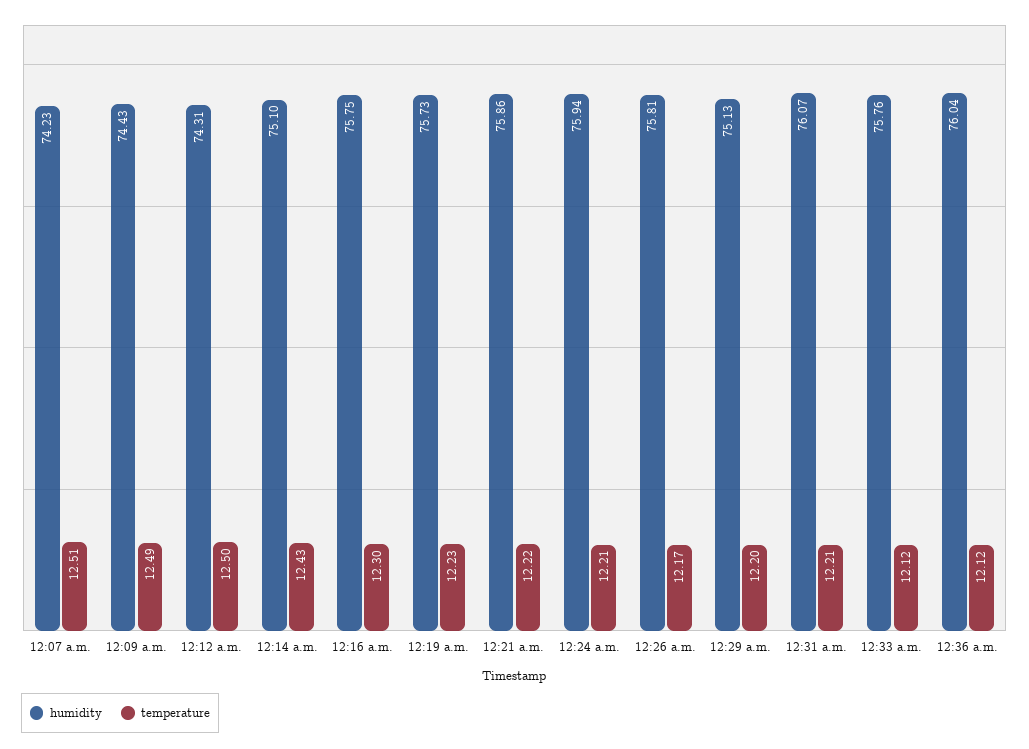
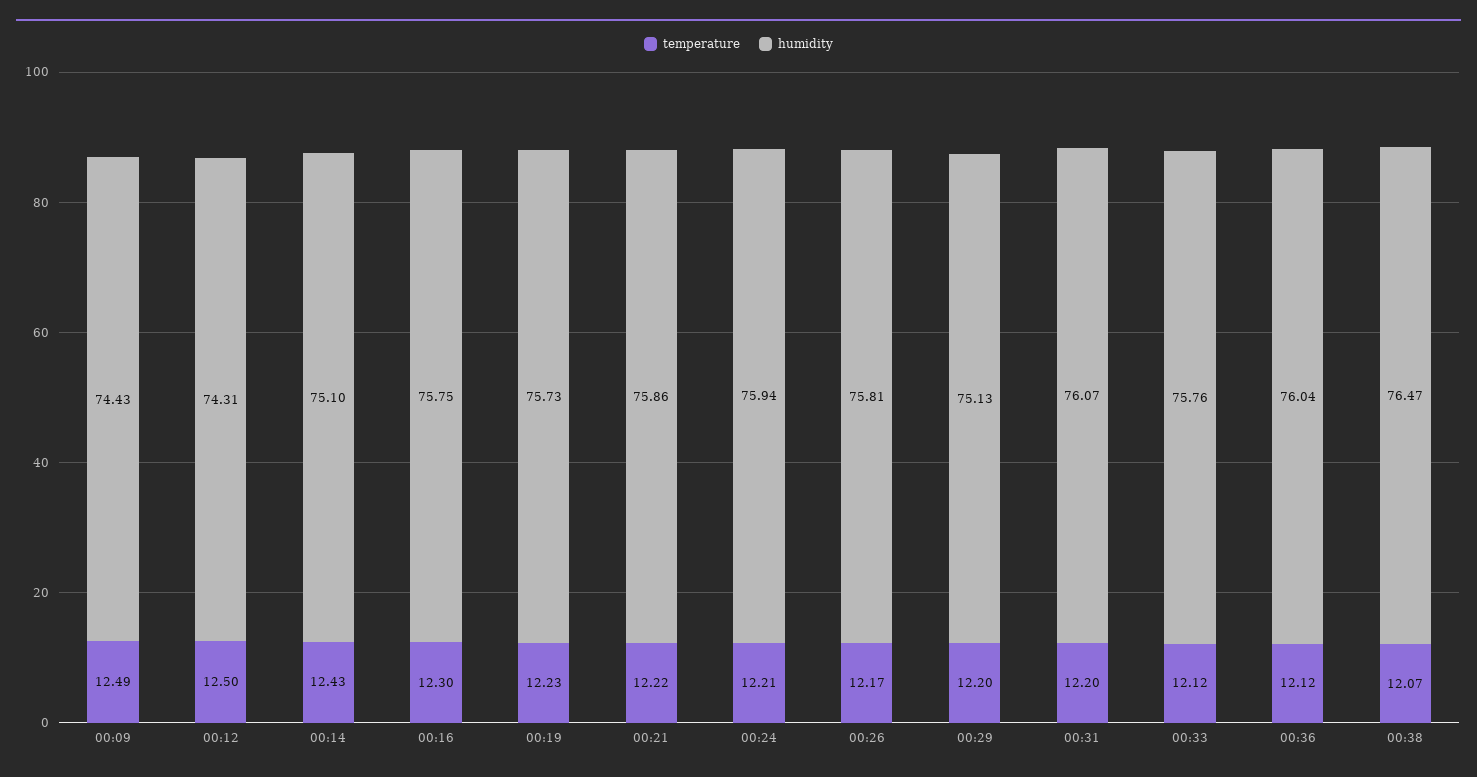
humidity, 12:07 a.m.: 74.23 -> none
temperature, 12:07 a.m.: 12.51 -> none
temperature, 12:31 a.m.: 12.21 -> 12.2
temperature, 00:38: none -> 12.07
humidity, 00:38: none -> 76.47

